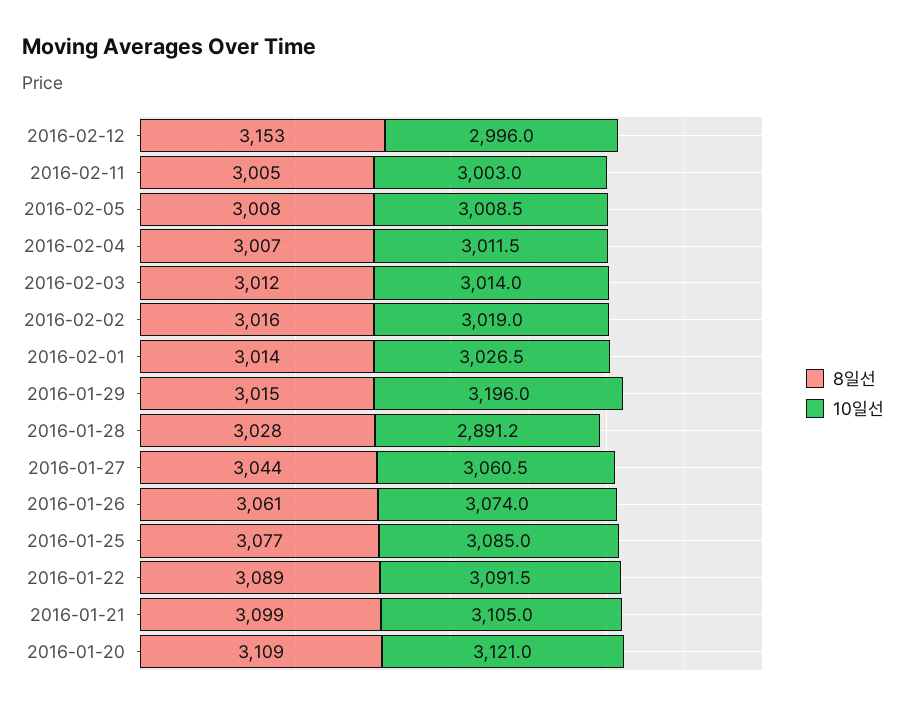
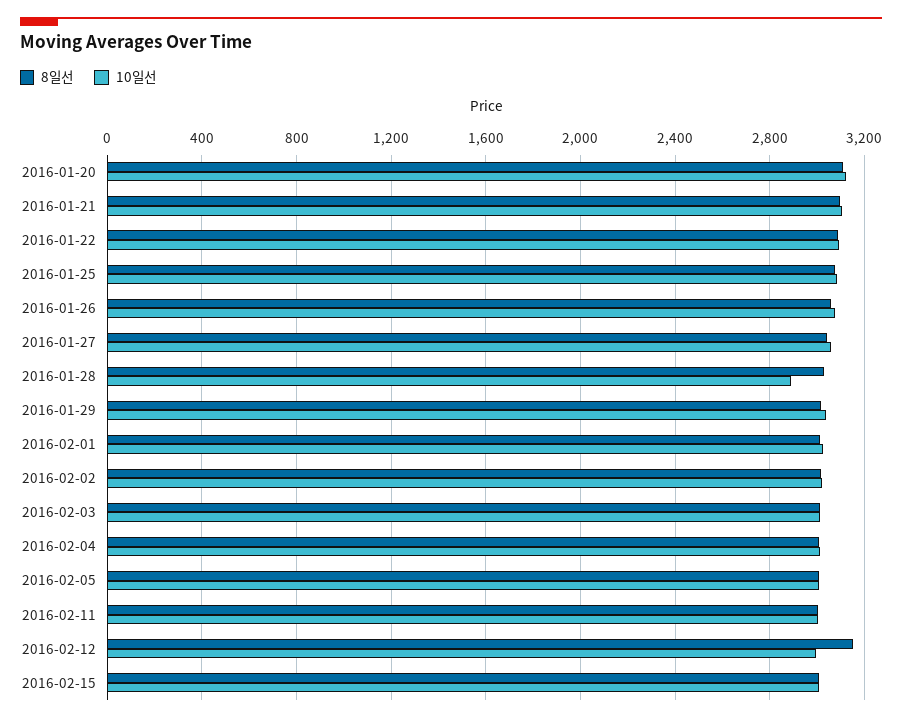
10일선, 2016-01-29: 3196 -> 3050
8일선, 2016-02-15: none -> 3000
10일선, 2016-02-15: none -> 3000

